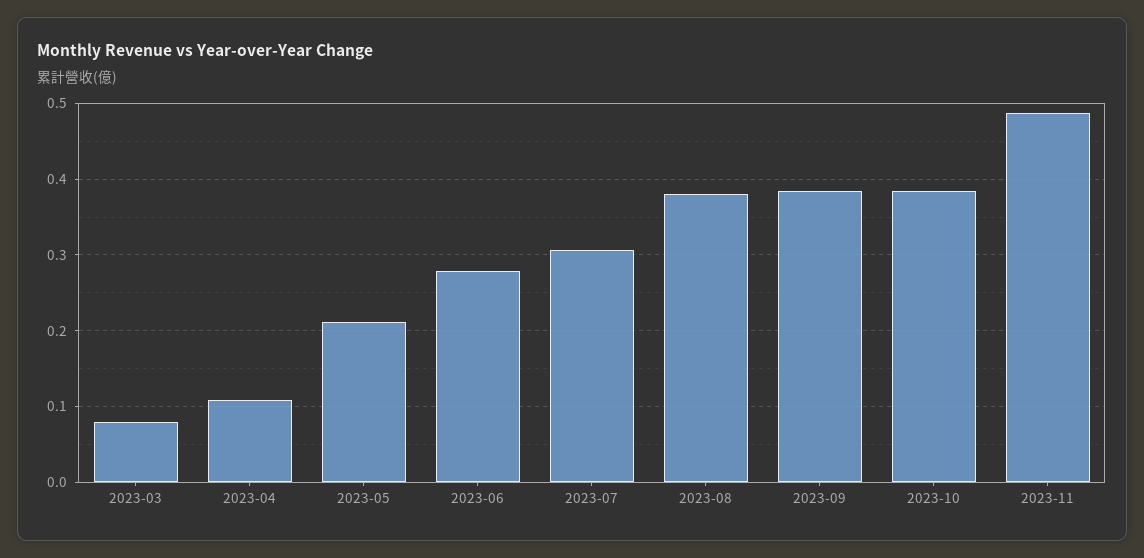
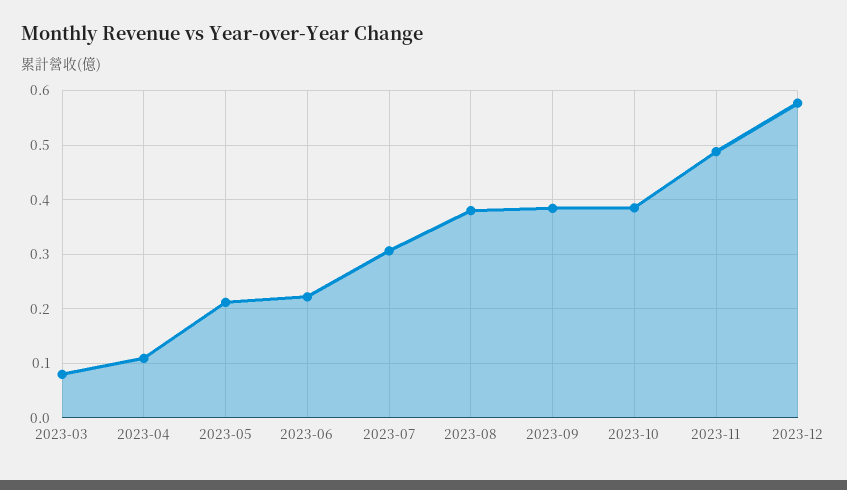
2023-06: 0.28 -> 0.22
2023-12: none -> 0.58

